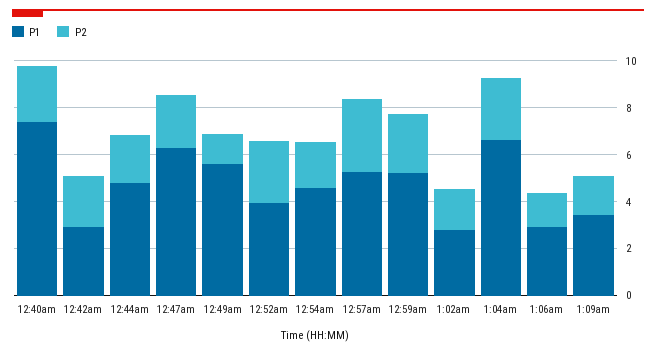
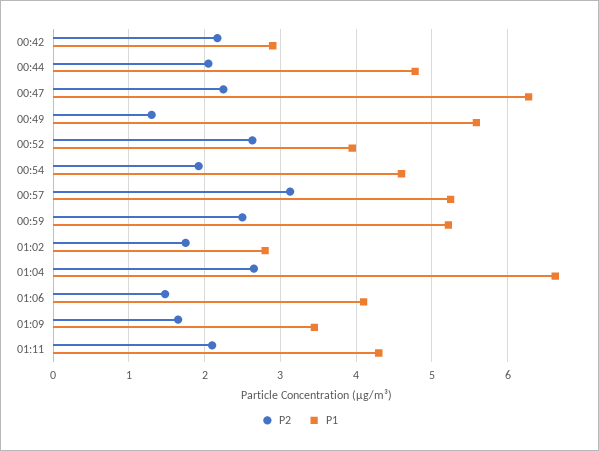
P1, 12:40am: 7.5 -> none
P2, 12:40am: 2.5 -> none
P1, 1:06am: 3 -> 4.1
P2, 01:11: none -> 2.1
P1, 01:11: none -> 4.3

